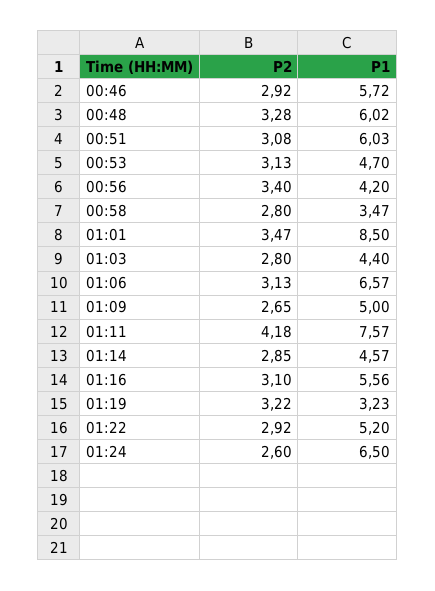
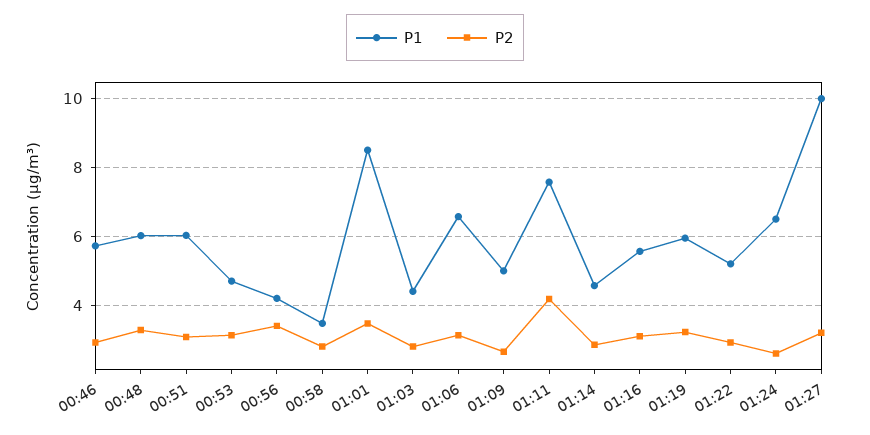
P1, 01:19: 3.23 -> 6
P1, 01:27: none -> 10
P2, 01:27: none -> 3.2

